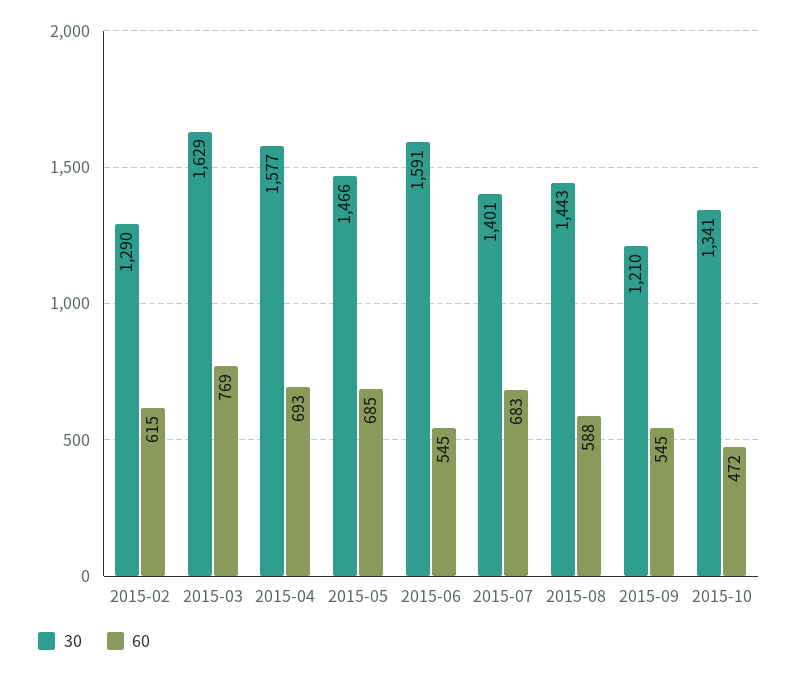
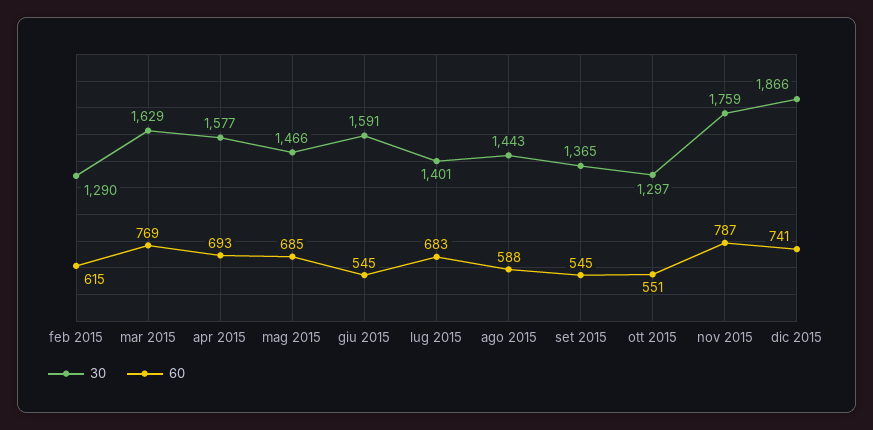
30, 2015-09: 1210 -> 1365
30, 2015-10: 1341 -> 1297
60, 2015-10: 472 -> 551
30, nov 2015: none -> 1759
60, nov 2015: none -> 787
30, dic 2015: none -> 1866
60, dic 2015: none -> 741

